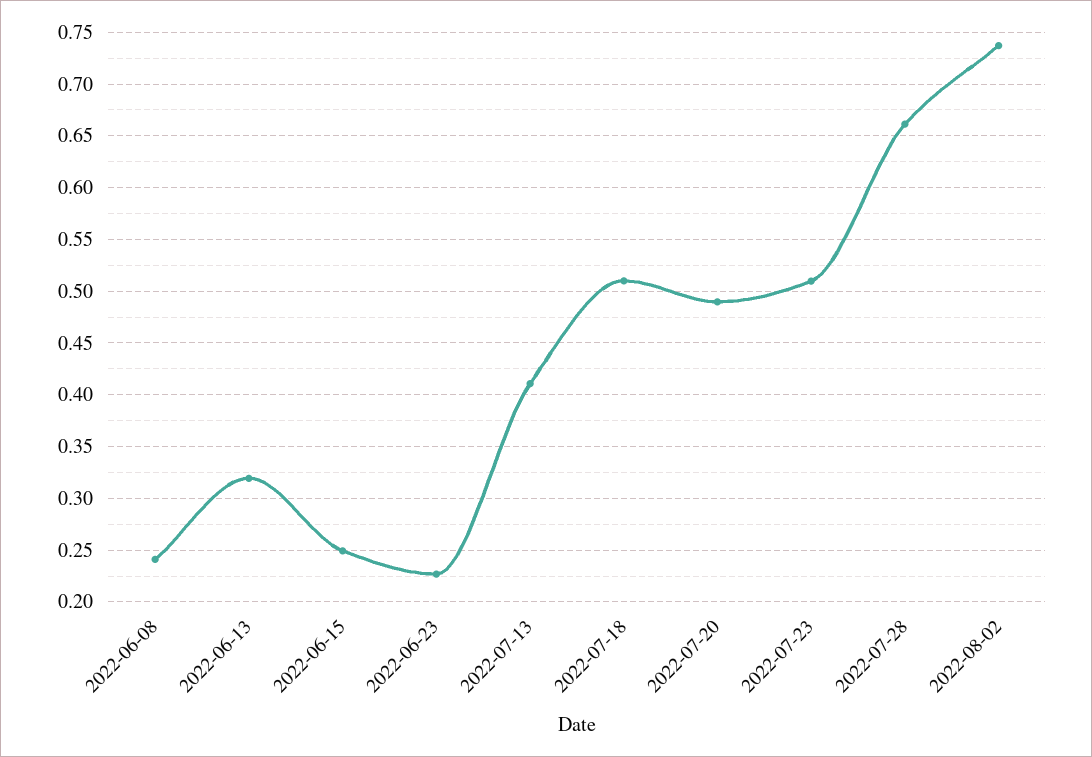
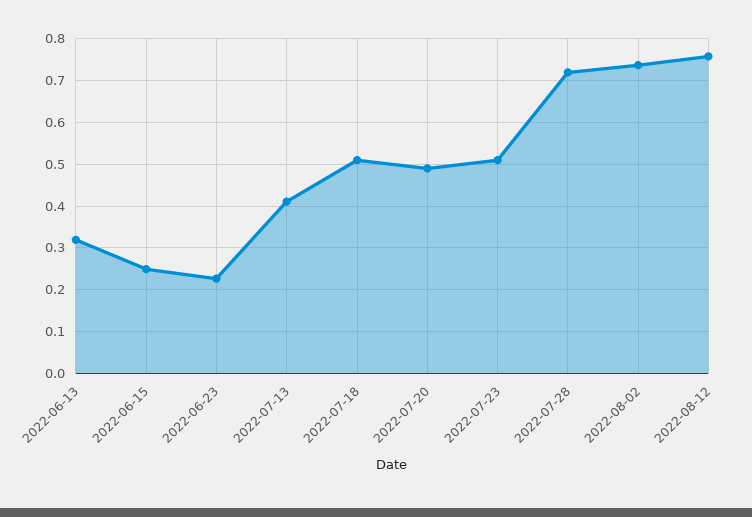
2022-06-08: 0.24 -> none
2022-07-28: 0.66 -> 0.72
2022-08-12: none -> 0.76

